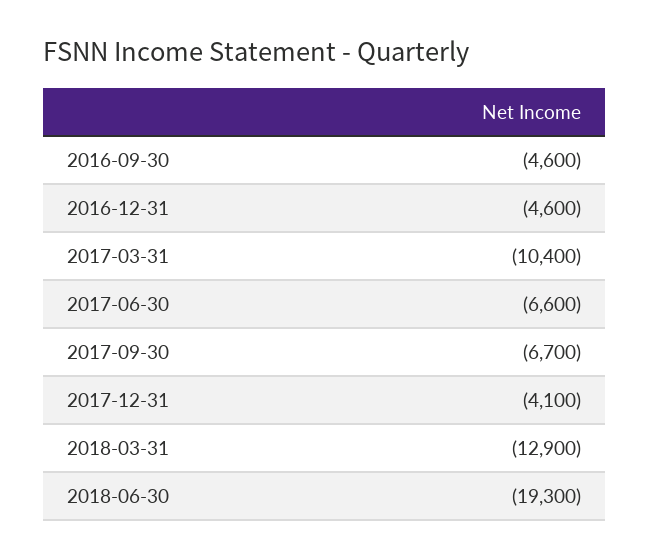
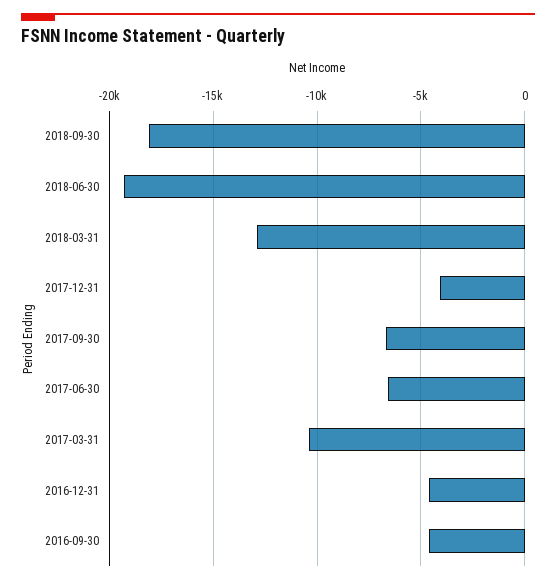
2018-09-30: none -> -18000

